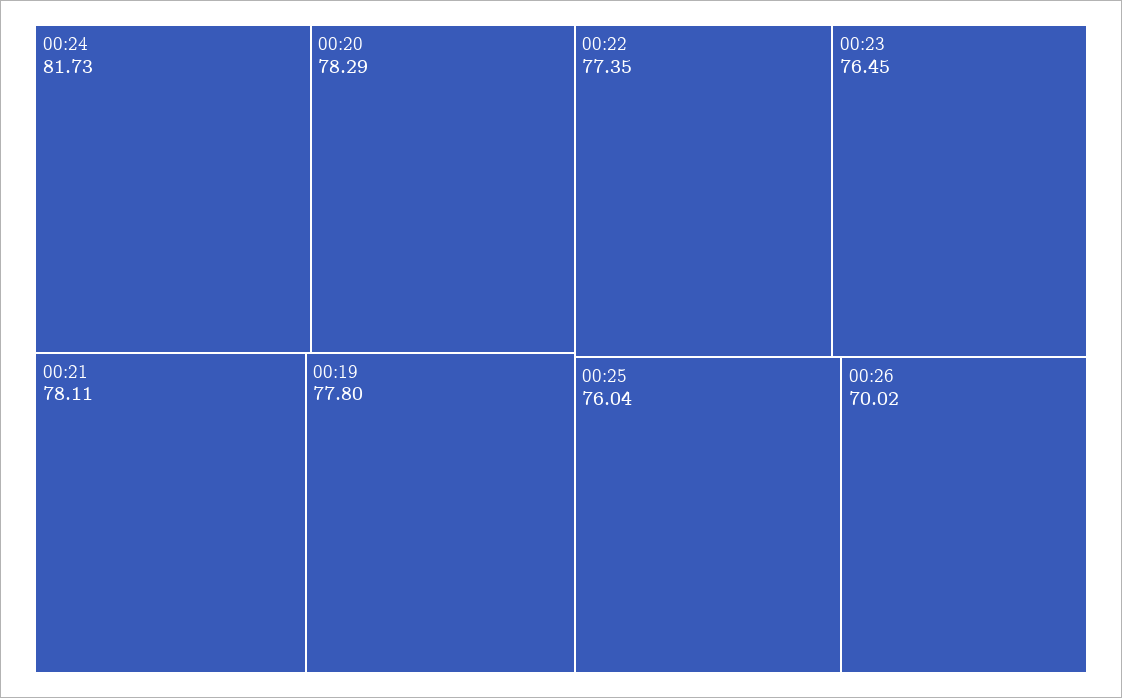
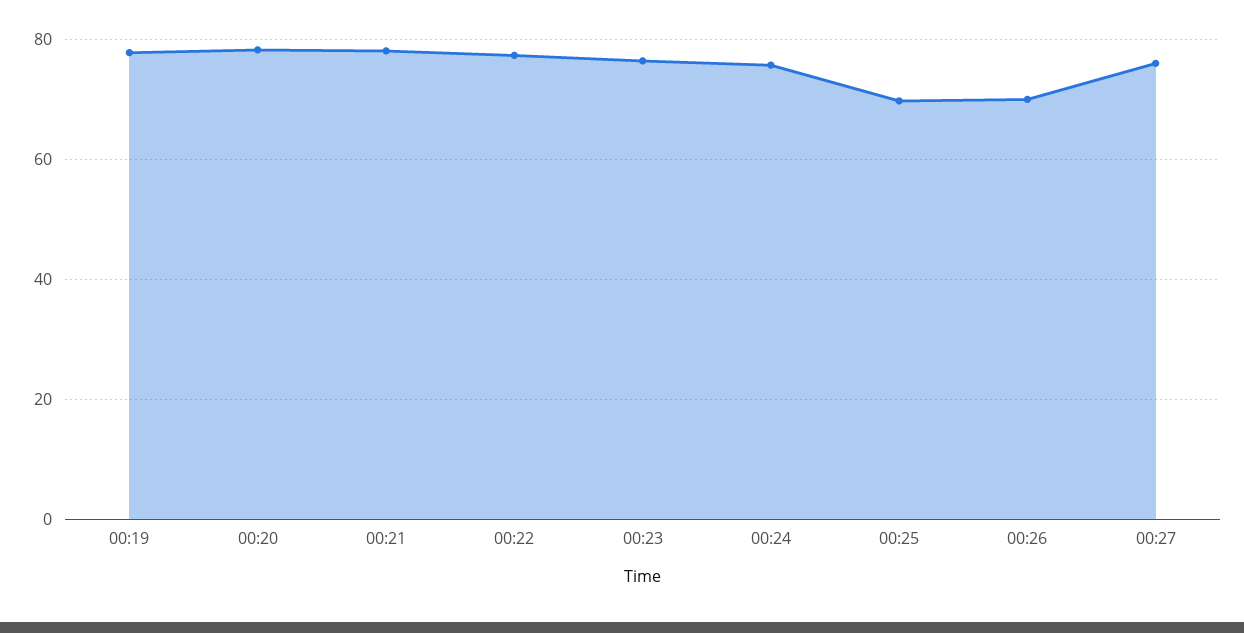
00:24: 81.73 -> 76
00:25: 76.04 -> 70
00:27: none -> 76

